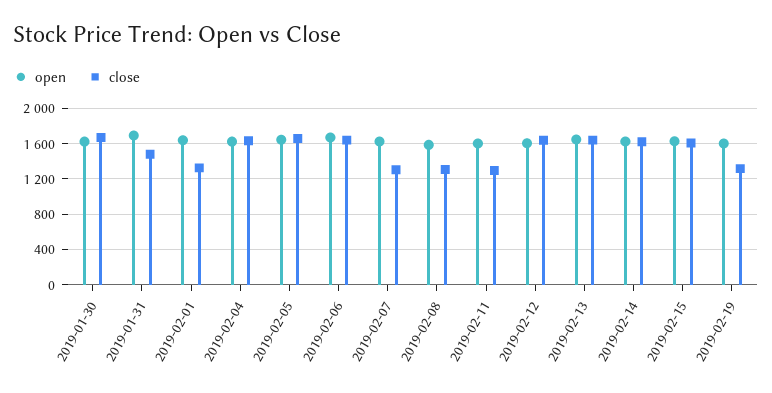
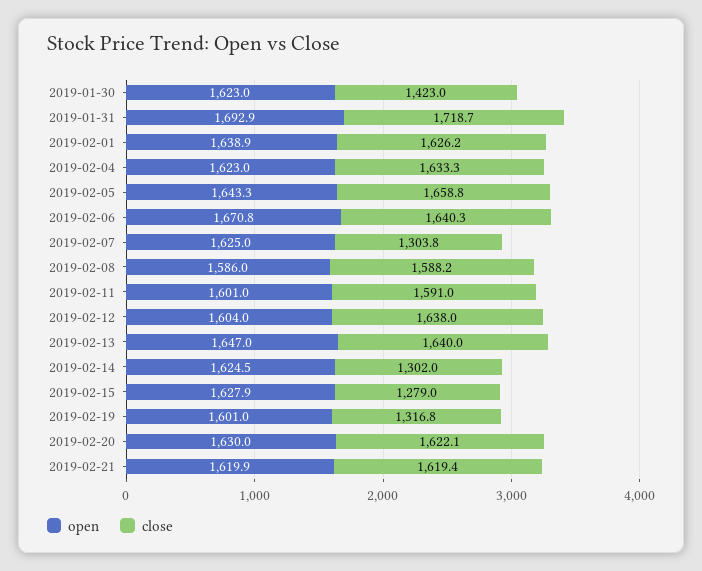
close, 2019-01-30: 1700 -> 1423
close, 2019-01-31: 1500 -> 1718.7
close, 2019-02-01: 1300 -> 1626.2
close, 2019-02-08: 1300 -> 1588.2
close, 2019-02-11: 1300 -> 1591
close, 2019-02-14: 1600 -> 1302
close, 2019-02-15: 1600 -> 1279
open, 2019-02-20: none -> 1630
close, 2019-02-20: none -> 1622.1
open, 2019-02-21: none -> 1619.9
close, 2019-02-21: none -> 1619.4

